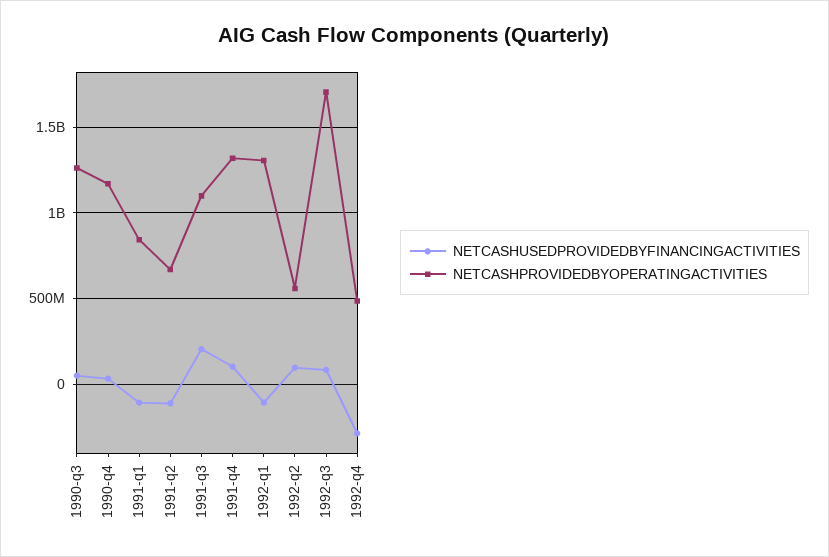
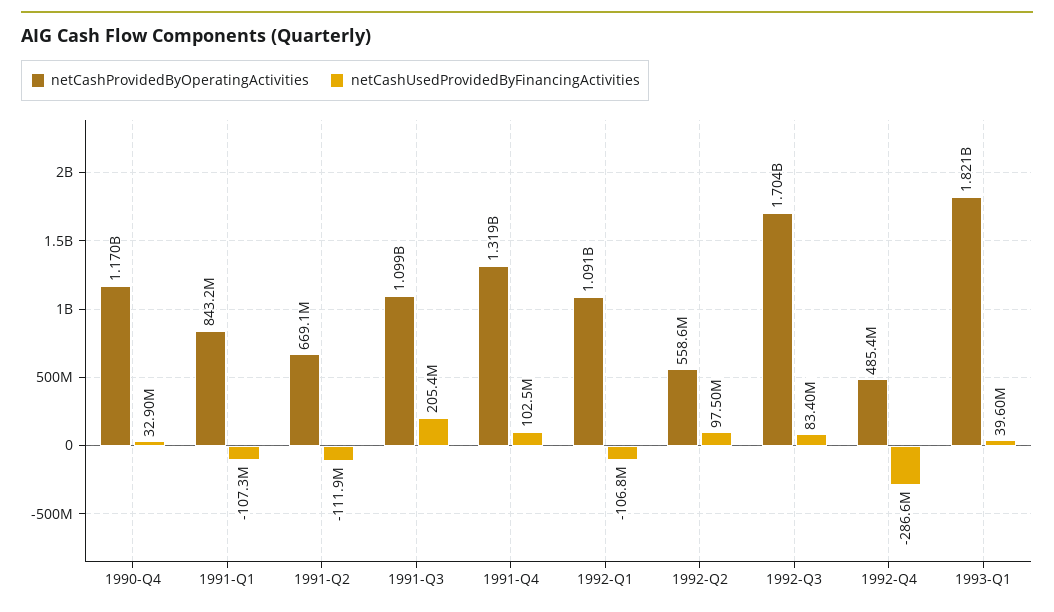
NETCASHUSEDPROVIDEDBYFINANCINGACTIVITIES, 1990-q3: 50000000 -> none
NETCASHPROVIDEDBYOPERATINGACTIVITIES, 1990-q3: 1250000000 -> none
NETCASHPROVIDEDBYOPERATINGACTIVITIES, 1992-q1: 1300000000 -> 1091000000
NETCASHPROVIDEDBYOPERATINGACTIVITIES, 1993-Q1: none -> 1821000000
NETCASHUSEDPROVIDEDBYFINANCINGACTIVITIES, 1993-Q1: none -> 39600000

